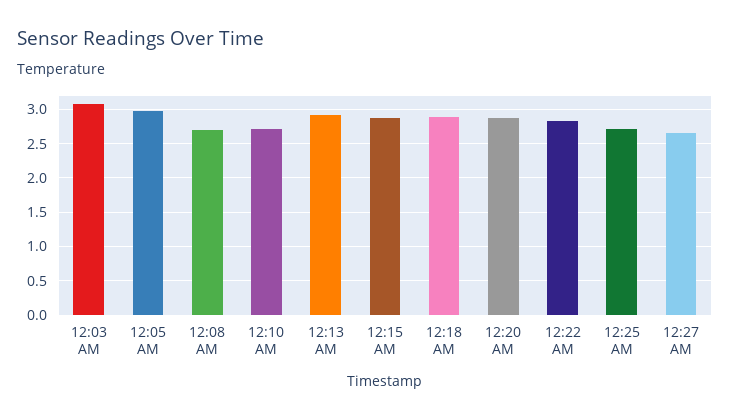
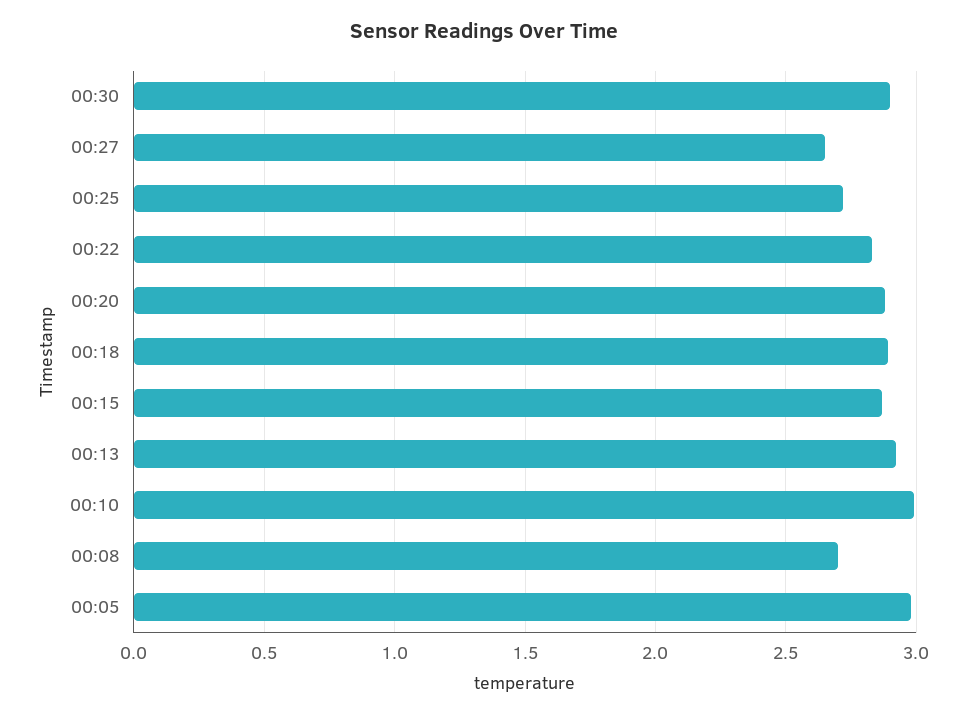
12:03 AM: 3.1 -> none
12:10 AM: 2.7 -> 3
00:30: none -> 2.9

